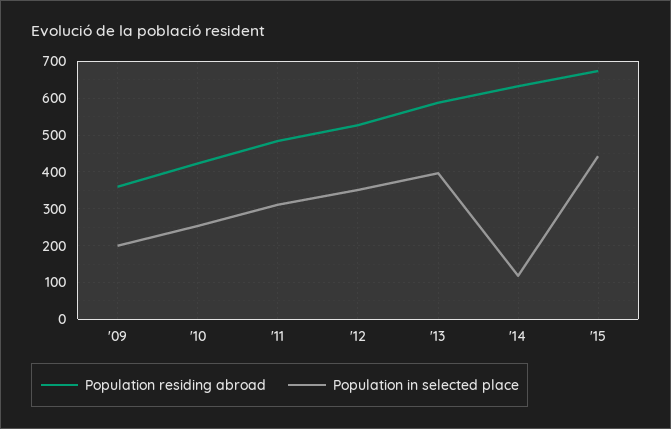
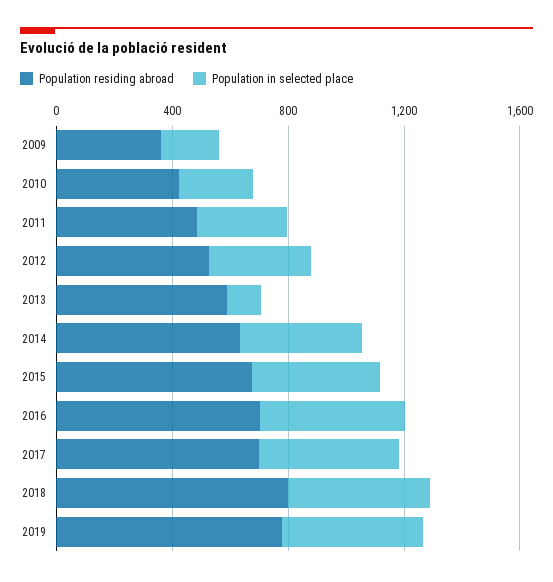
Population in selected place, '13: 400 -> 100
Population in selected place, '14: 120 -> 400
Population residing abroad, 2016: none -> 700
Population in selected place, 2016: none -> 500
Population residing abroad, 2017: none -> 700
Population in selected place, 2017: none -> 500
Population residing abroad, 2018: none -> 800
Population in selected place, 2018: none -> 500
Population residing abroad, 2019: none -> 800
Population in selected place, 2019: none -> 500

